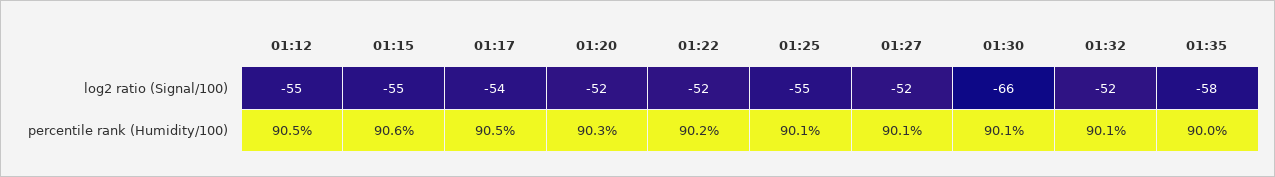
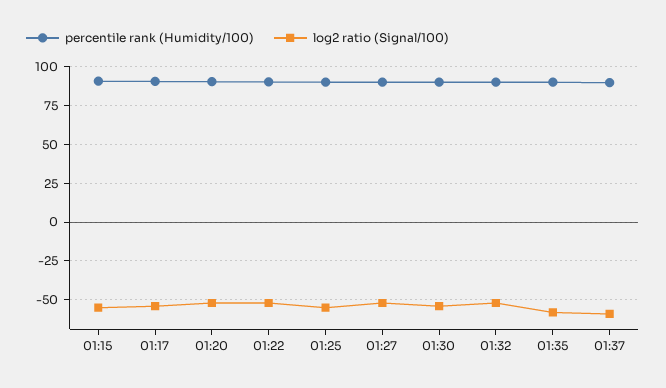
log2 ratio (Signal/100), 01:12: -55 -> none
log2 ratio (Signal/100), 01:30: -66 -> -55
percentile rank (Humidity/100), 01:12: 90.5 -> none
percentile rank (Humidity/100), 01:37: none -> 90
log2 ratio (Signal/100), 01:37: none -> -60

